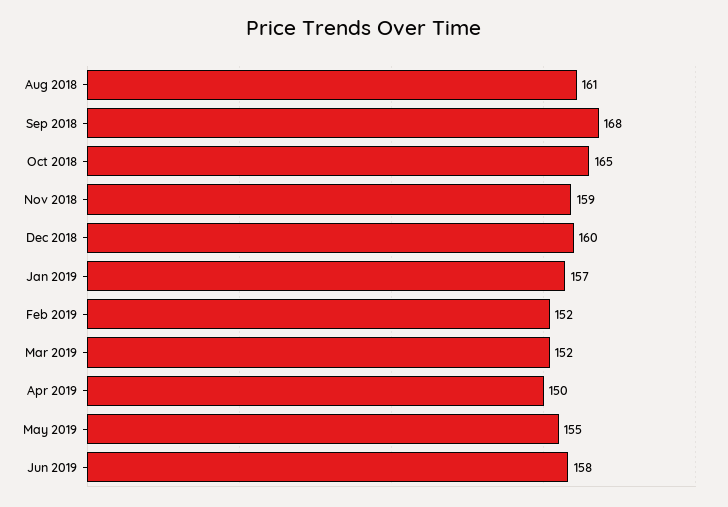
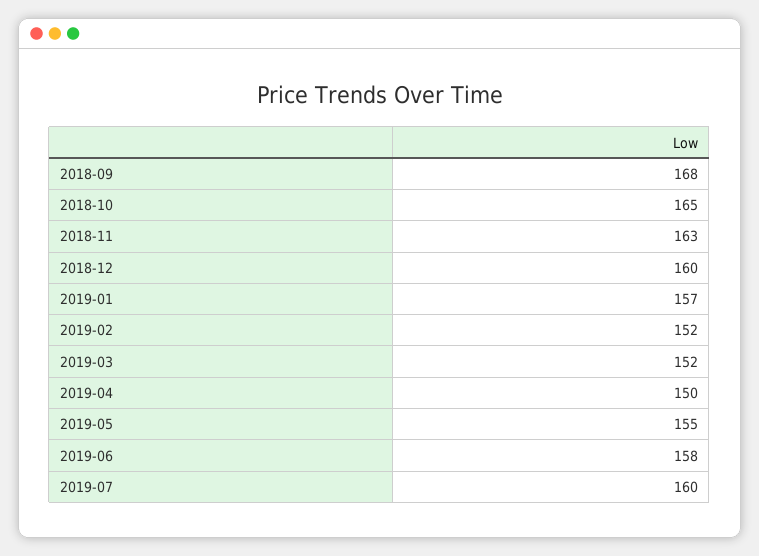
Aug 2018: 161 -> none
Nov 2018: 159 -> 163
2019-07: none -> 160

